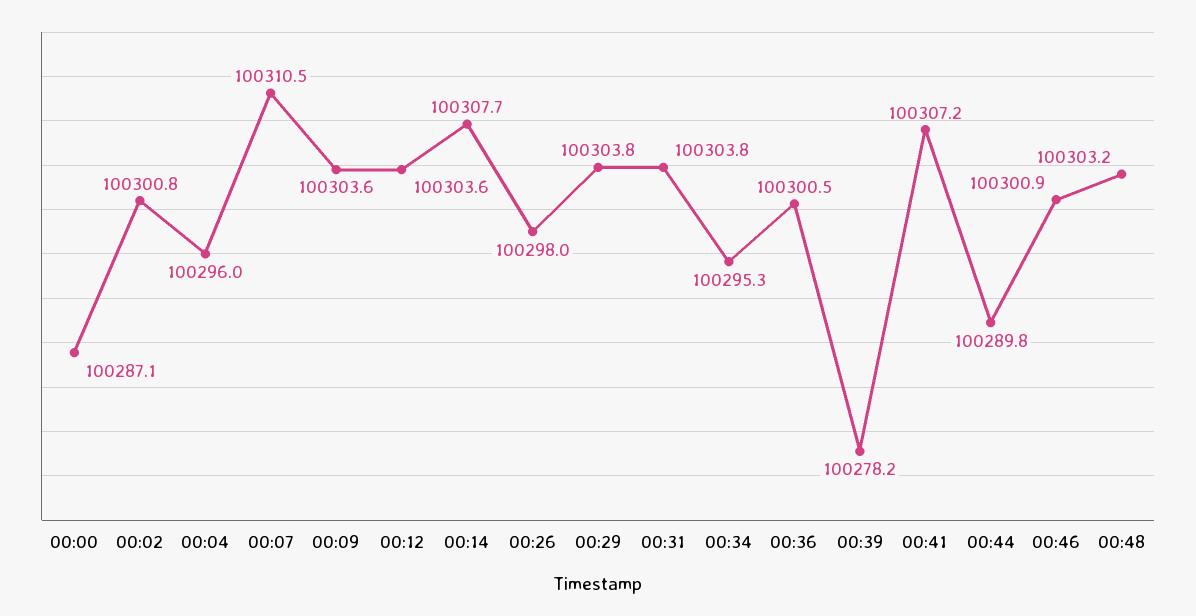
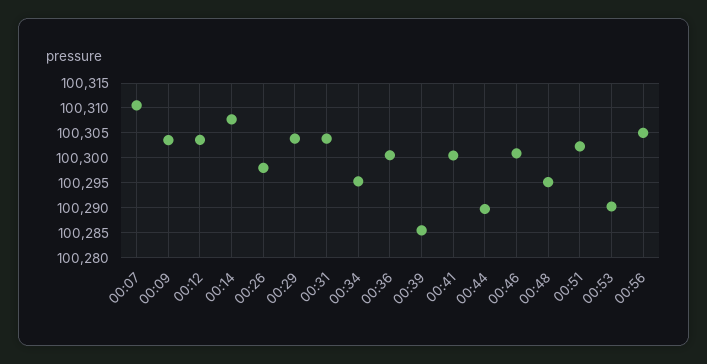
00:00: 100287.1 -> none
00:02: 100300.8 -> none
00:04: 100296 -> none
00:39: 100278.2 -> 100285
00:41: 100307.2 -> 100300
00:48: 100303.2 -> 100295
00:51: none -> 100302.5
00:53: none -> 100290
00:56: none -> 100305

